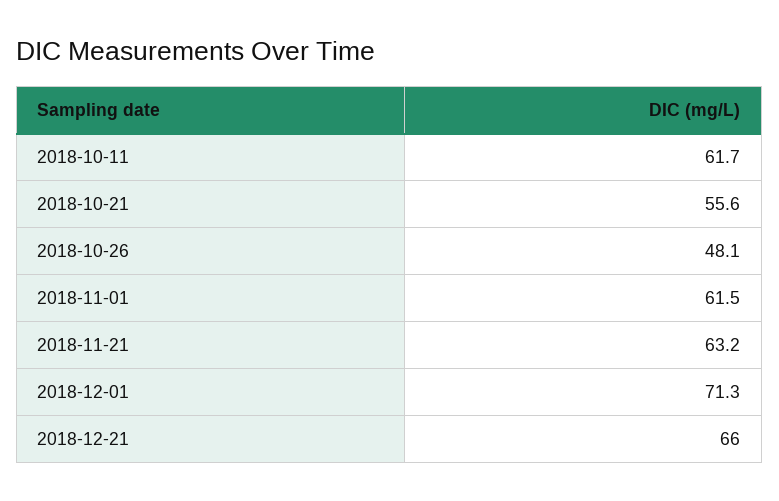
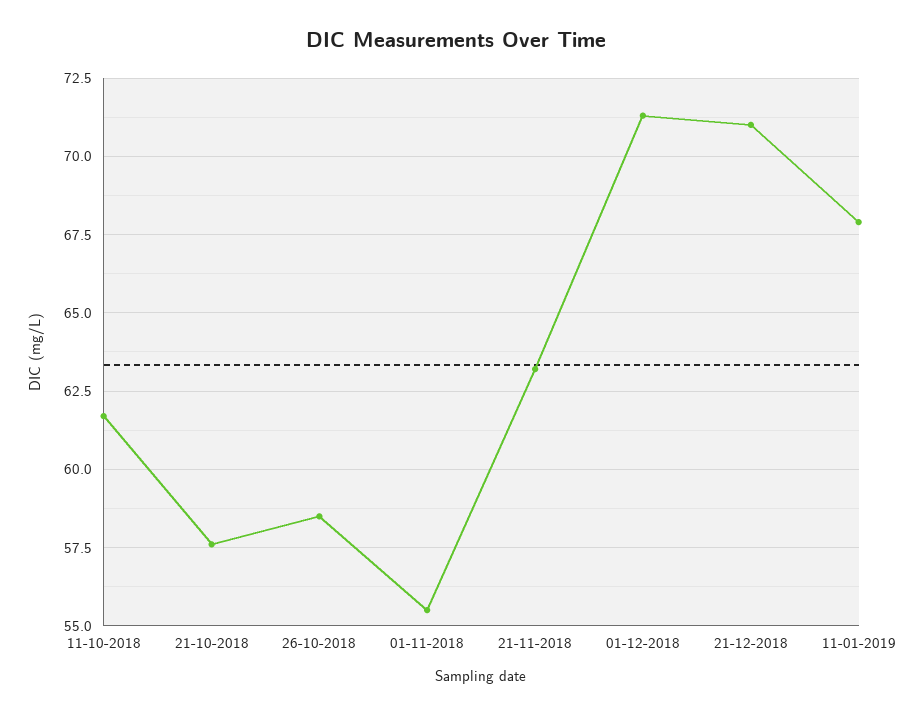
2018-10-21: 55.6 -> 57.5
2018-10-26: 48.1 -> 58.5
2018-11-01: 61.5 -> 55.5
2018-12-21: 66 -> 71
11-01-2019: none -> 68

